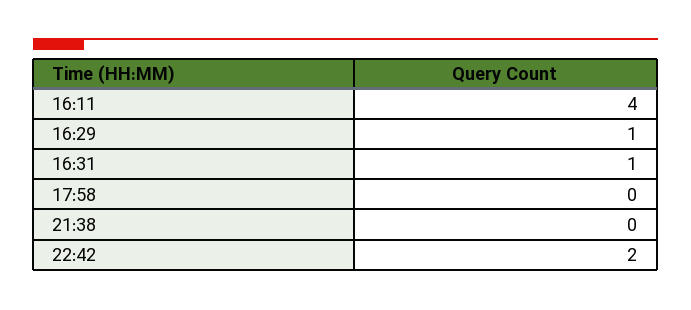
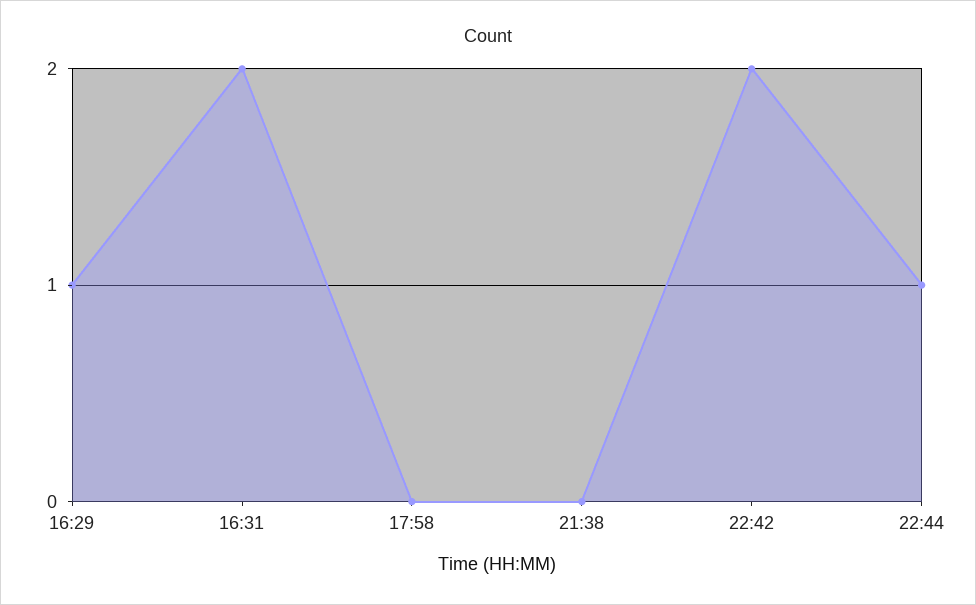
16:11: 4 -> none
16:31: 1 -> 2
22:44: none -> 1

